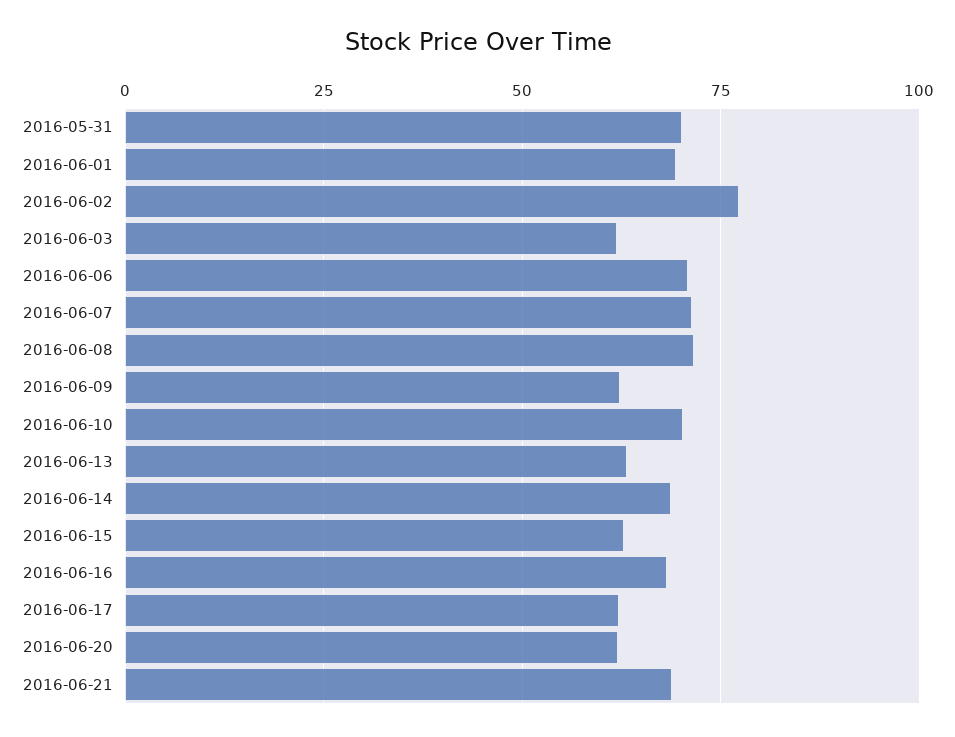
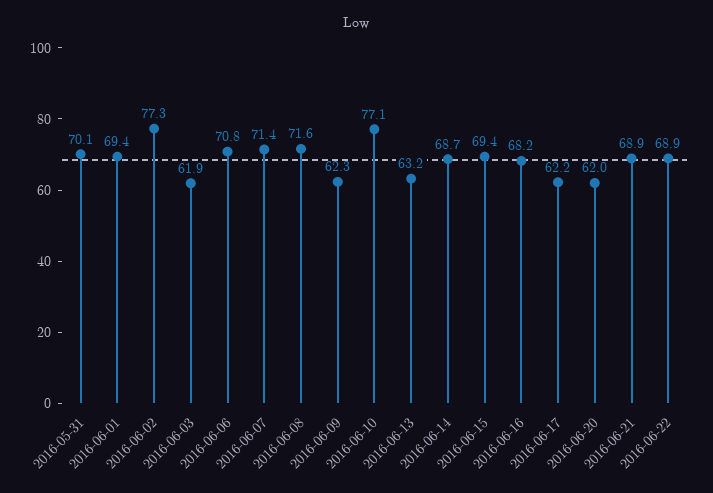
2016-06-10: 70 -> 77.1
2016-06-15: 62.5 -> 69.4
2016-06-22: none -> 68.9

